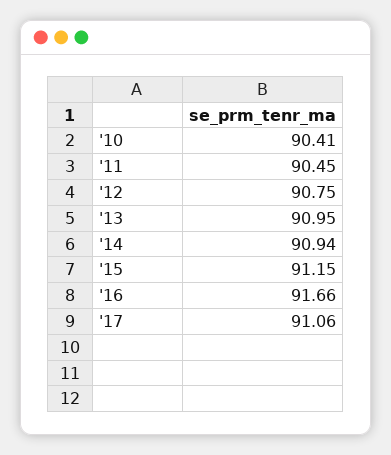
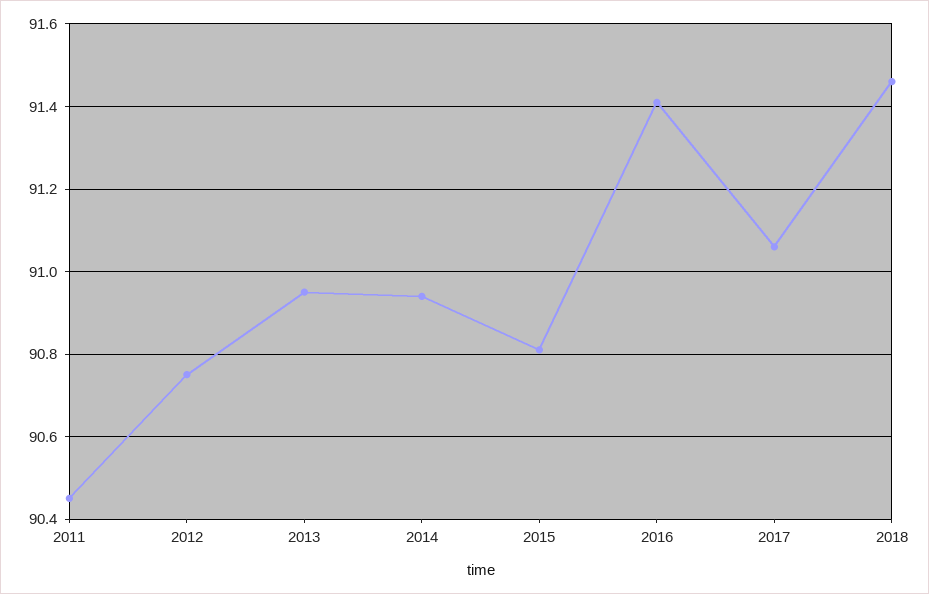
'10: 90.41 -> none
'15: 91.15 -> 90.8
'16: 91.66 -> 91.4
2018: none -> 91.45

